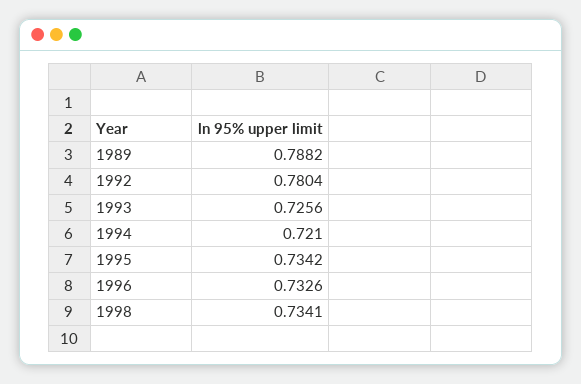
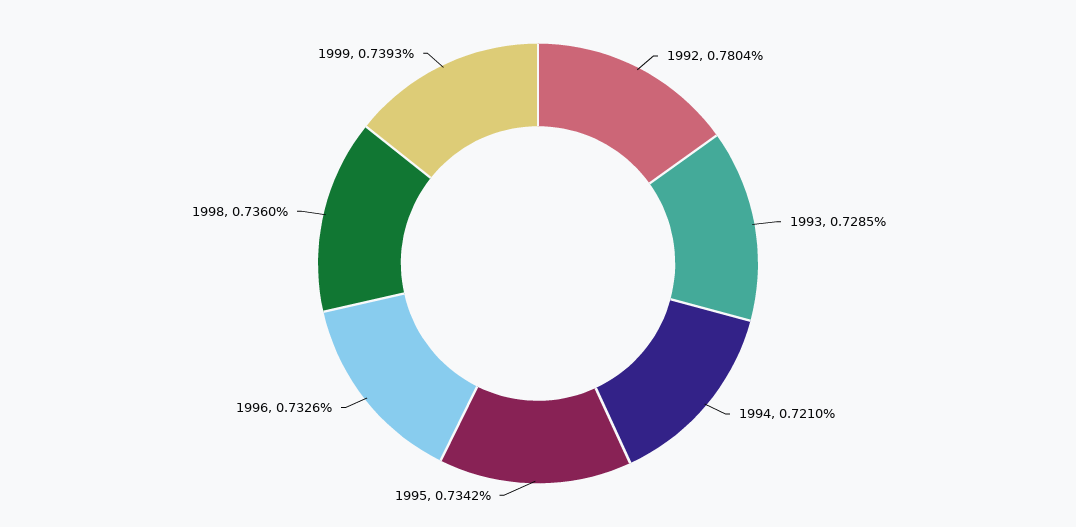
1989: 0.7882 -> none
1993: 0.7256 -> 0.7285
1998: 0.7341 -> 0.736
1999: none -> 0.7393

